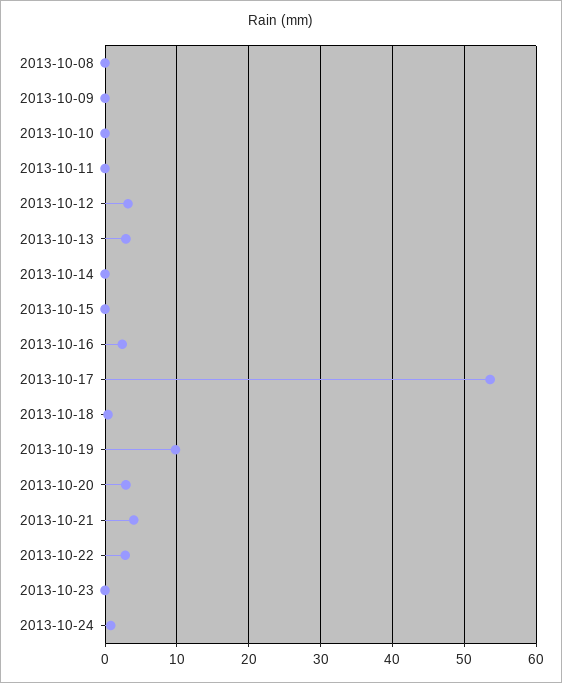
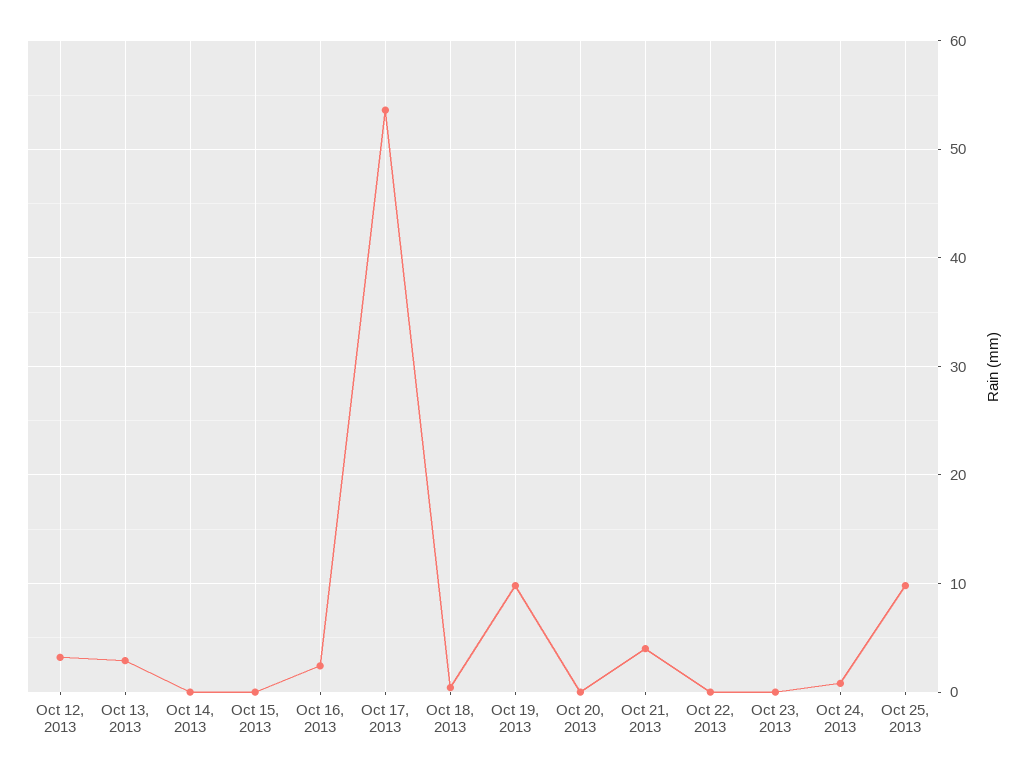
2013-10-08: 0 -> none
2013-10-09: 0 -> none
2013-10-10: 0 -> none
2013-10-11: 0 -> none
2013-10-20: 3 -> 0
2013-10-22: 3 -> 0
Oct 25, 2013: none -> 10

